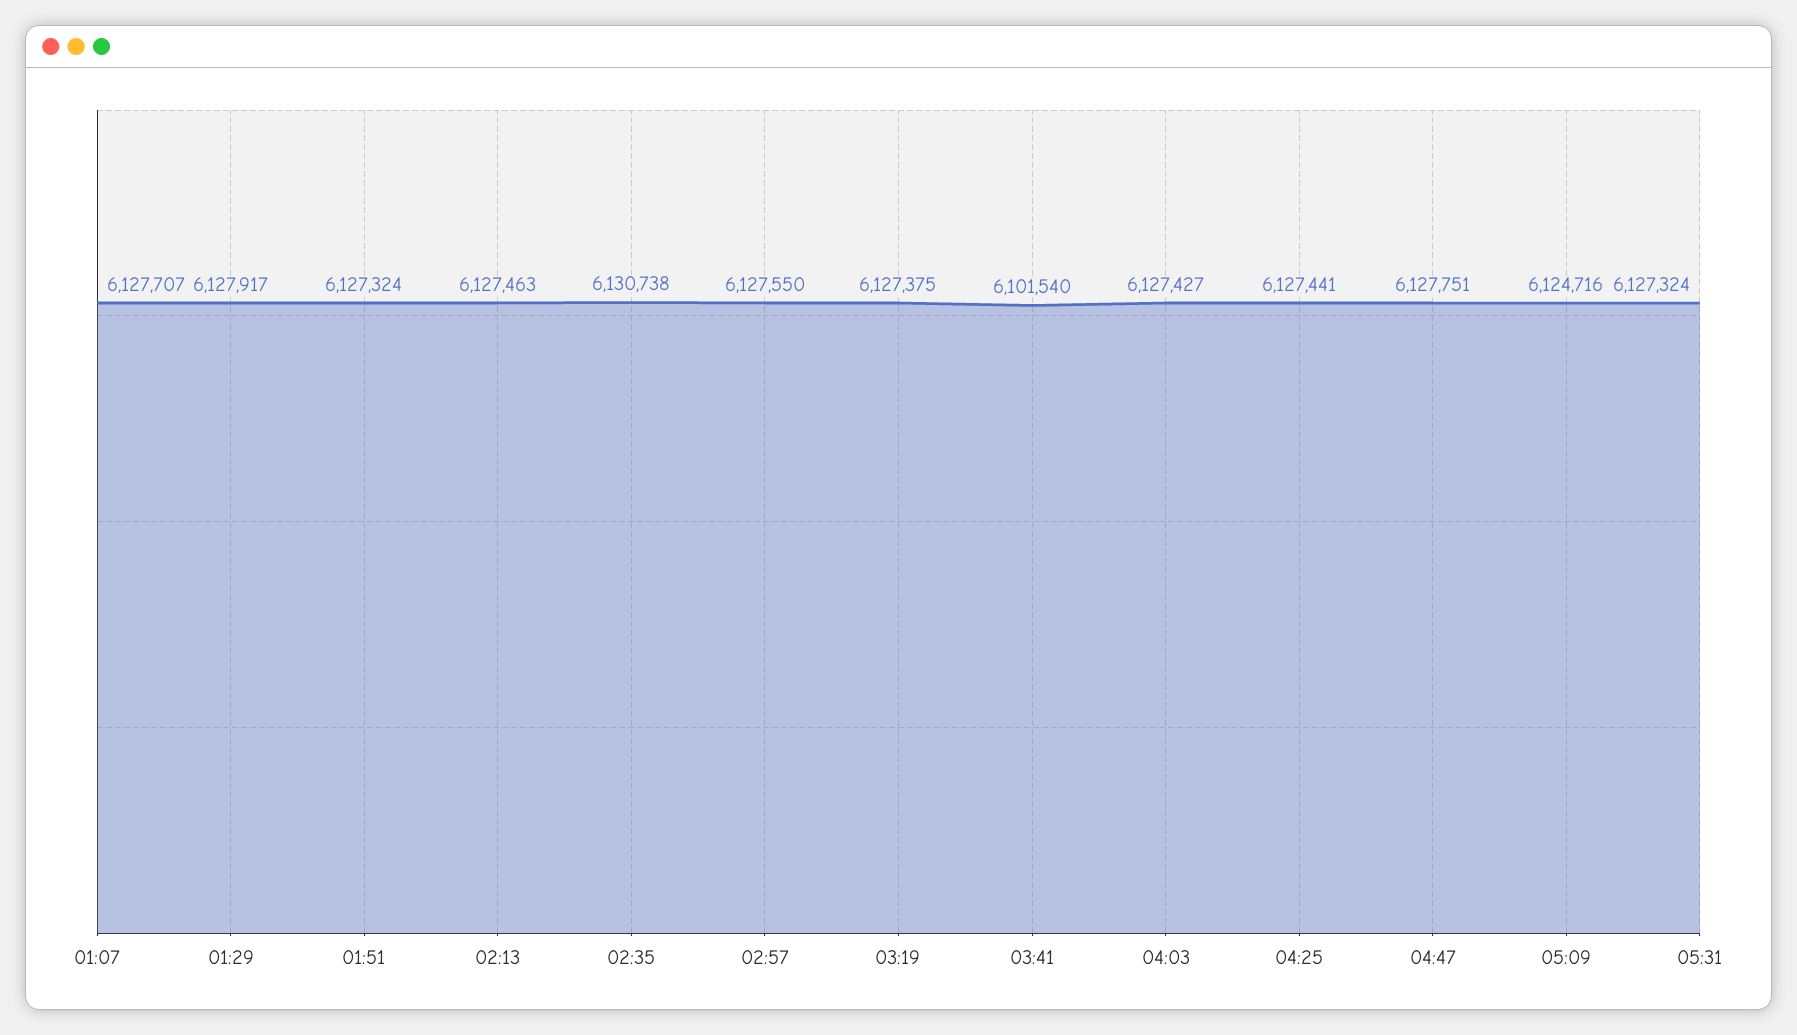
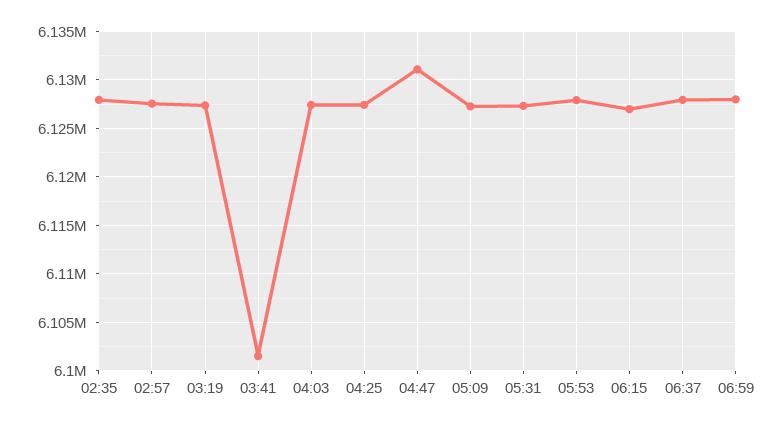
01:07: 6127707 -> none
01:29: 6127917 -> none
01:51: 6127324 -> none
02:13: 6127463 -> none
02:35: 6130738 -> 6128000
04:47: 6127751 -> 6131000
05:09: 6124716 -> 6127000
05:53: none -> 6128000
06:15: none -> 6127000
06:37: none -> 6128000
06:59: none -> 6128000

